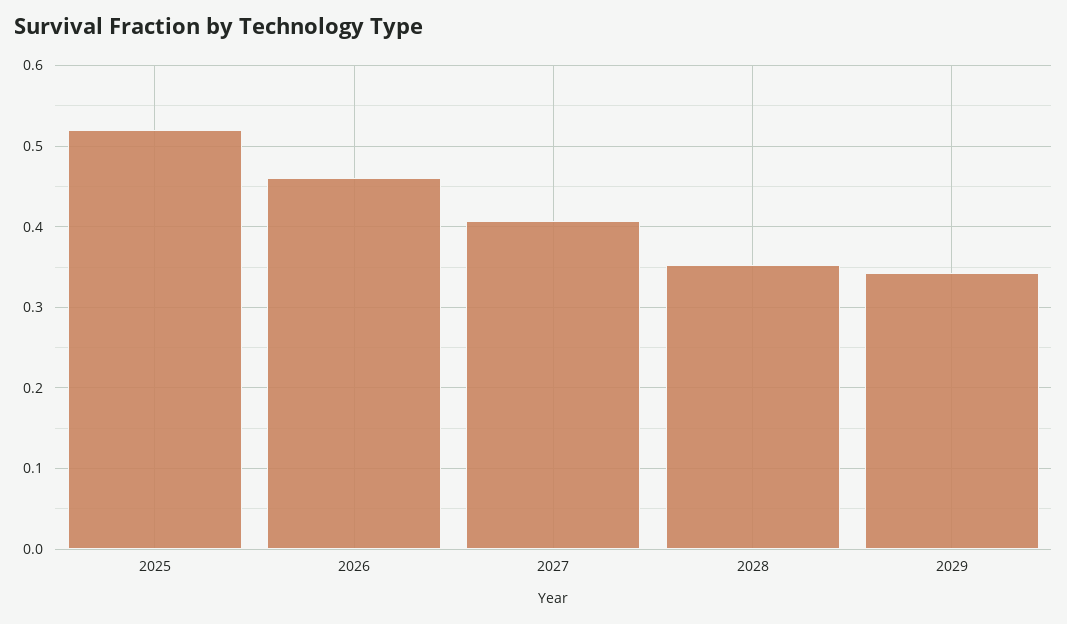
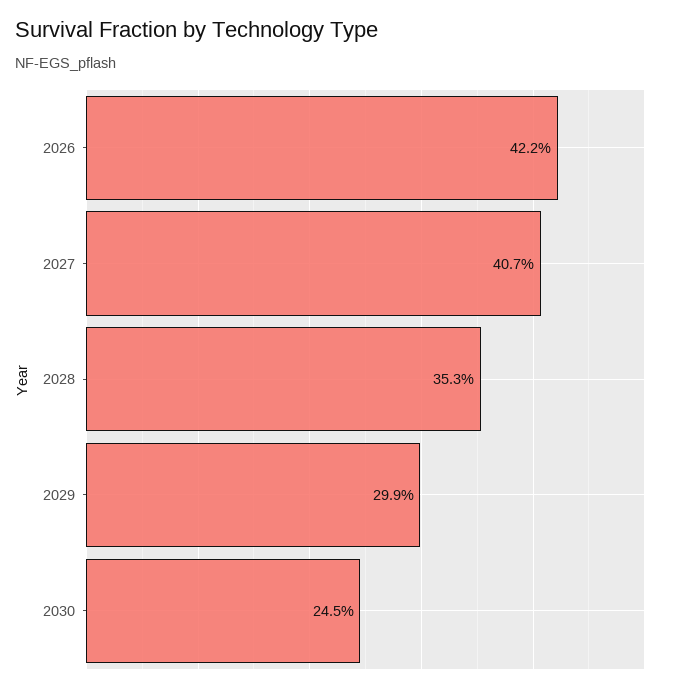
2025: 0.52 -> none
2026: 0.46 -> 0.422
2029: 0.34 -> 0.299
2030: none -> 0.245

